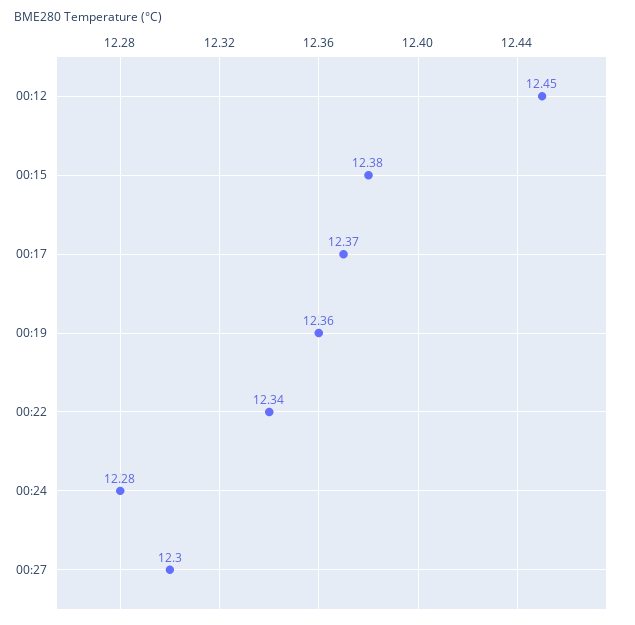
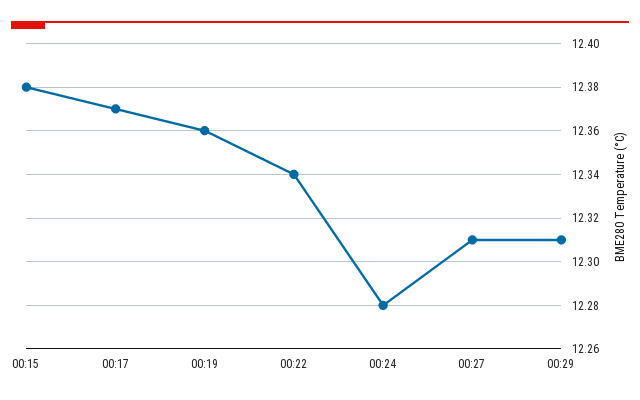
00:12: 12.45 -> none
00:27: 12.3 -> 12.31
00:29: none -> 12.31

